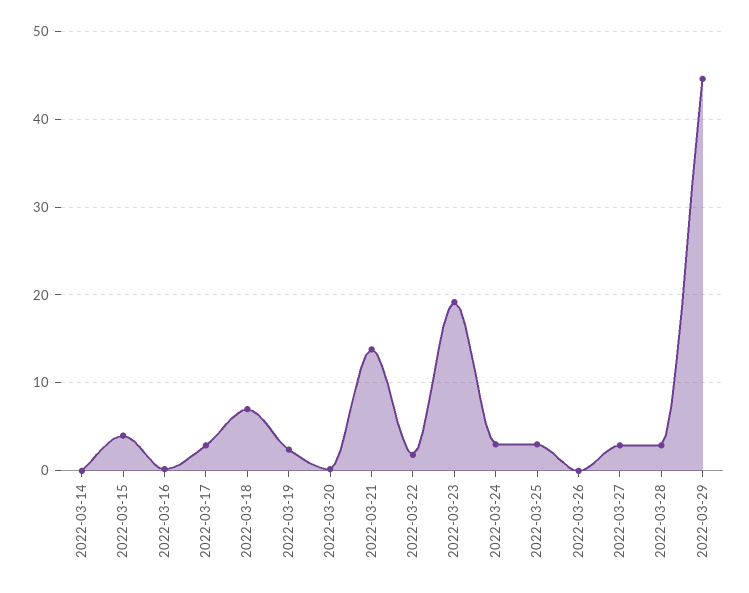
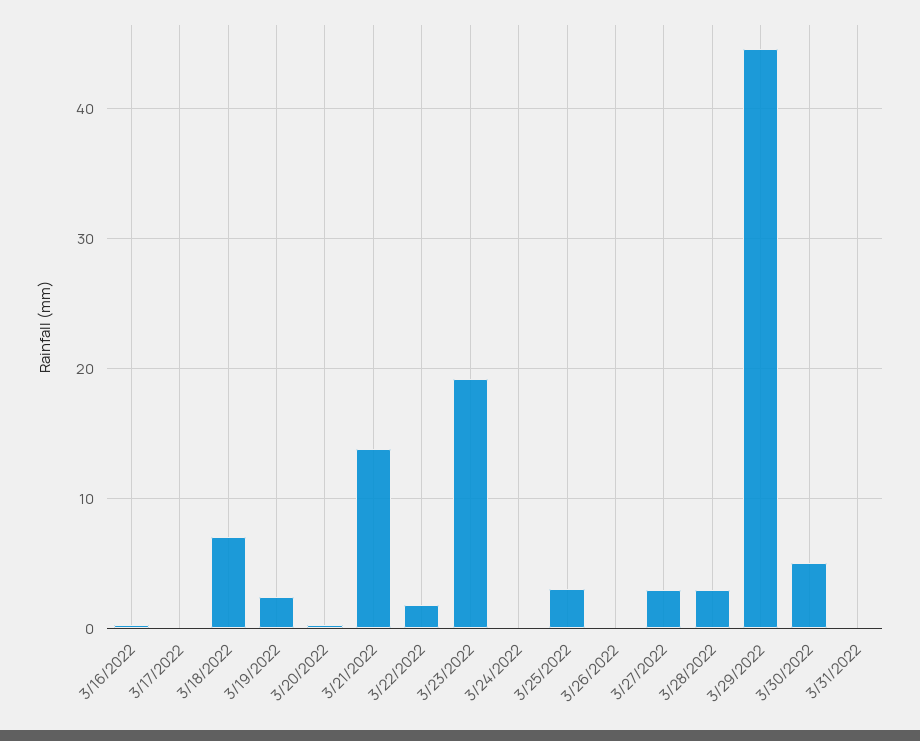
2022-03-14: 0 -> none
2022-03-15: 4 -> none
2022-03-17: 3 -> 0
2022-03-24: 3 -> 0
3/30/2022: none -> 5
3/31/2022: none -> 0

